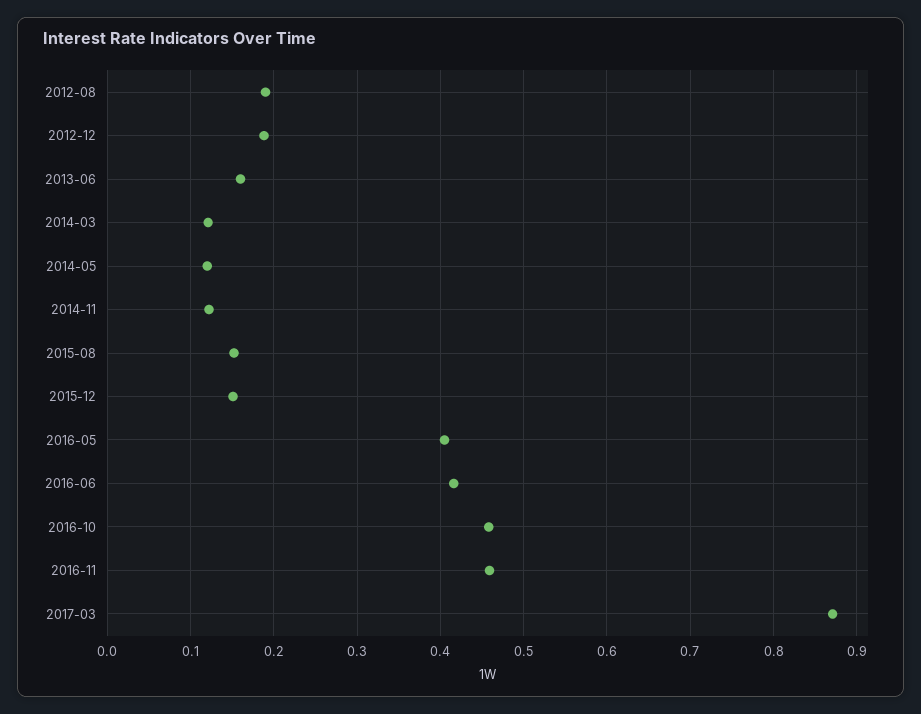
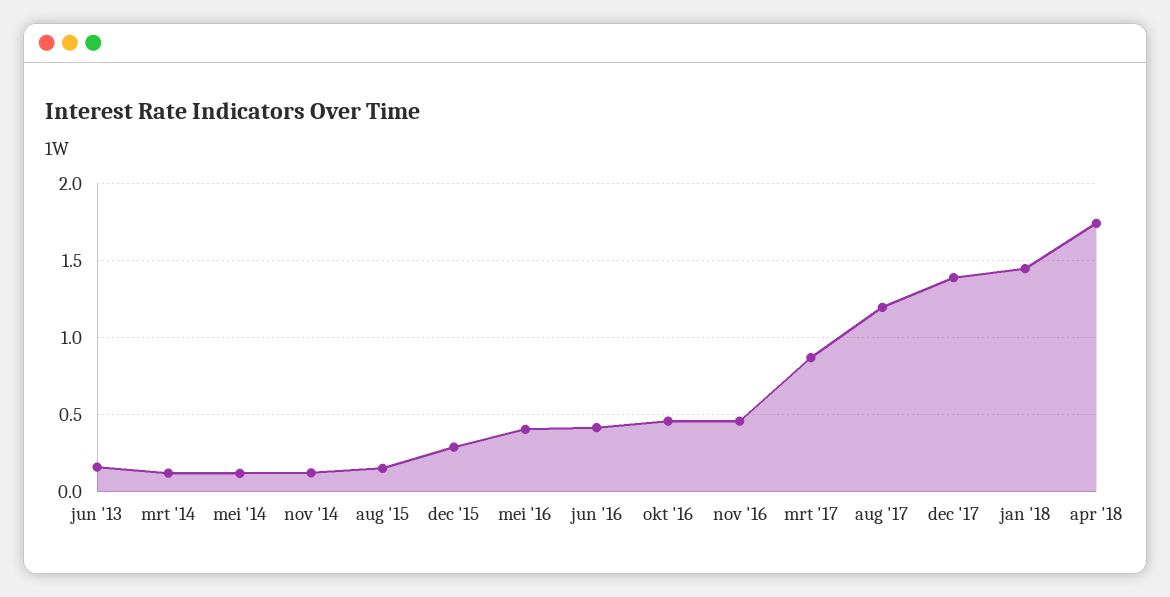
2012-08: 0.19 -> none
2012-12: 0.19 -> none
2015-12: 0.15 -> 0.3
aug '17: none -> 1.2
dec '17: none -> 1.4
jan '18: none -> 1.45
apr '18: none -> 1.75

